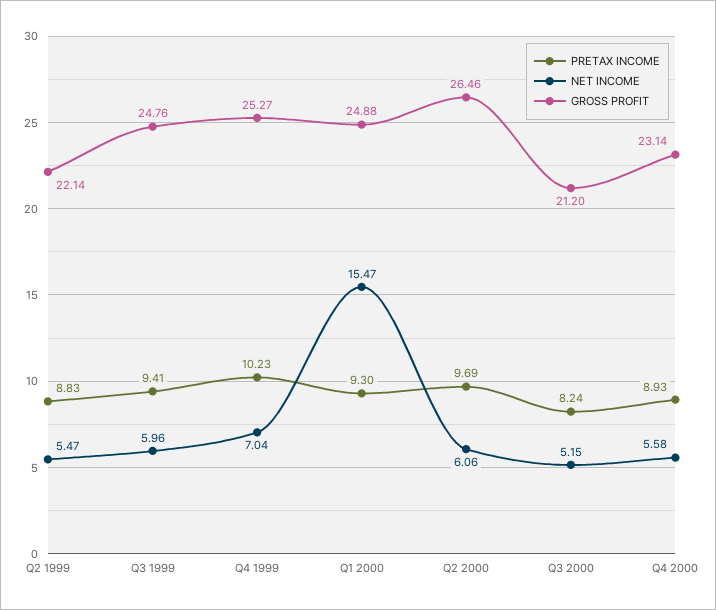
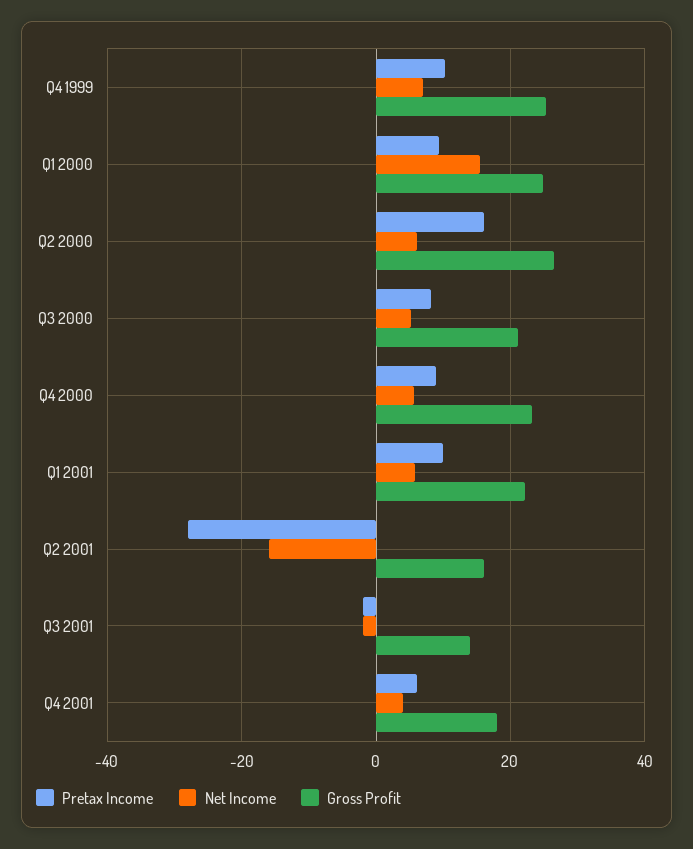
PRETAX INCOME, Q2 1999: 8.83 -> none
NET INCOME, Q2 1999: 5.47 -> none
GROSS PROFIT, Q2 1999: 22.14 -> none
PRETAX INCOME, Q3 1999: 9.41 -> none
NET INCOME, Q3 1999: 5.96 -> none
GROSS PROFIT, Q3 1999: 24.76 -> none
PRETAX INCOME, Q2 2000: 9.69 -> 16
PRETAX INCOME, Q1 2001: none -> 10
NET INCOME, Q1 2001: none -> 6
GROSS PROFIT, Q1 2001: none -> 22
PRETAX INCOME, Q2 2001: none -> -28
NET INCOME, Q2 2001: none -> -16
GROSS PROFIT, Q2 2001: none -> 16
PRETAX INCOME, Q3 2001: none -> -2
NET INCOME, Q3 2001: none -> -2
GROSS PROFIT, Q3 2001: none -> 14
PRETAX INCOME, Q4 2001: none -> 6
NET INCOME, Q4 2001: none -> 4
GROSS PROFIT, Q4 2001: none -> 18

